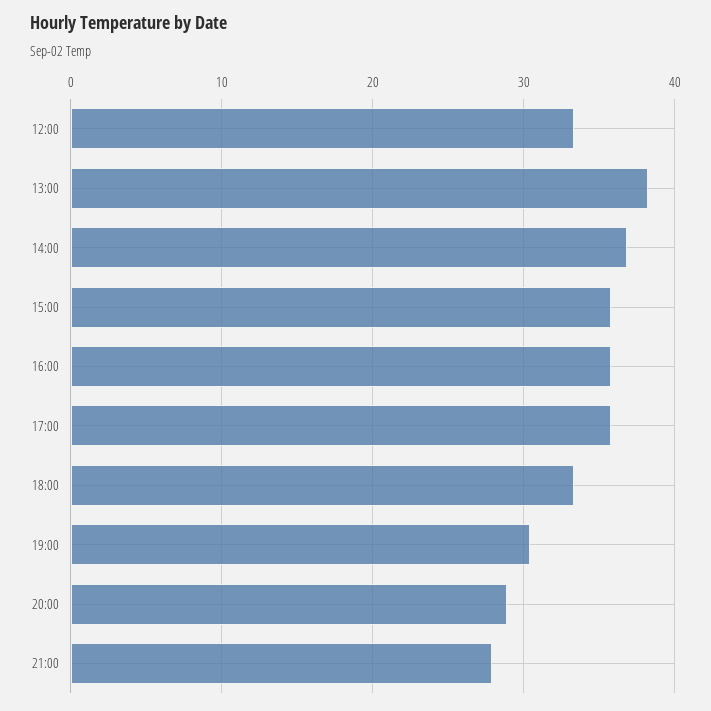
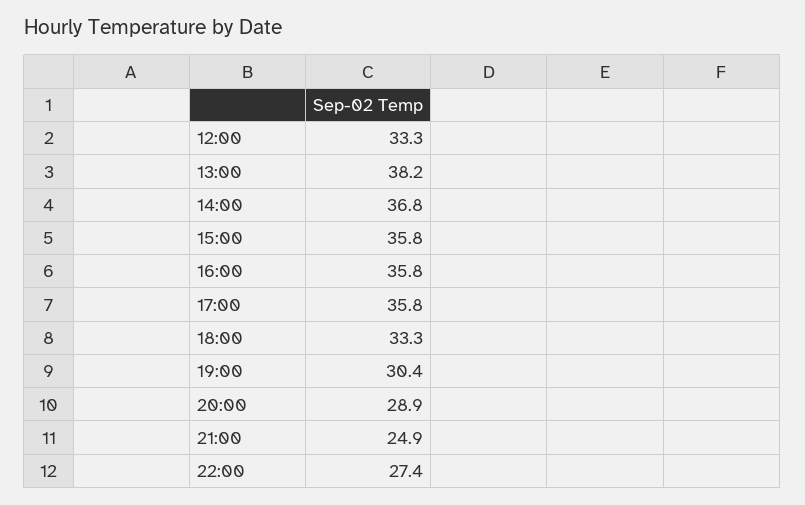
21:00: 28 -> 24.9
22:00: none -> 27.4

